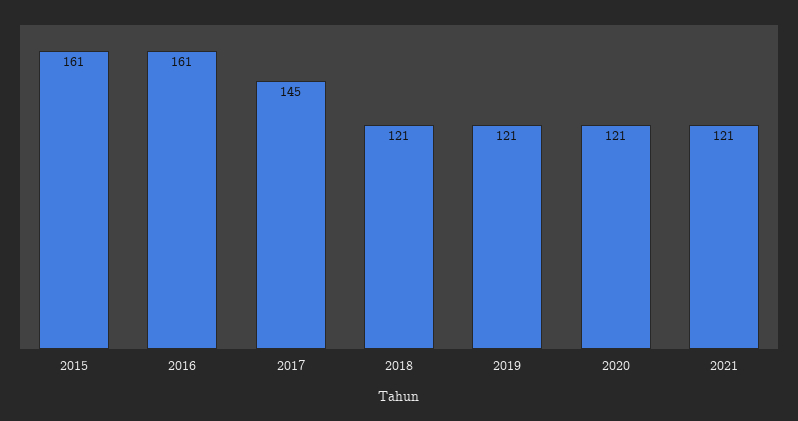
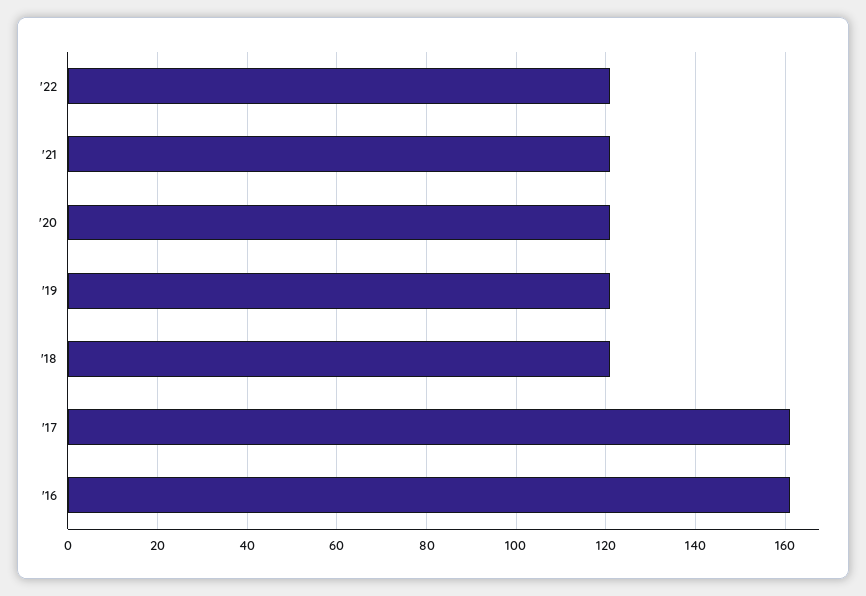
2015: 161 -> none
2017: 145 -> 160
'22: none -> 120

